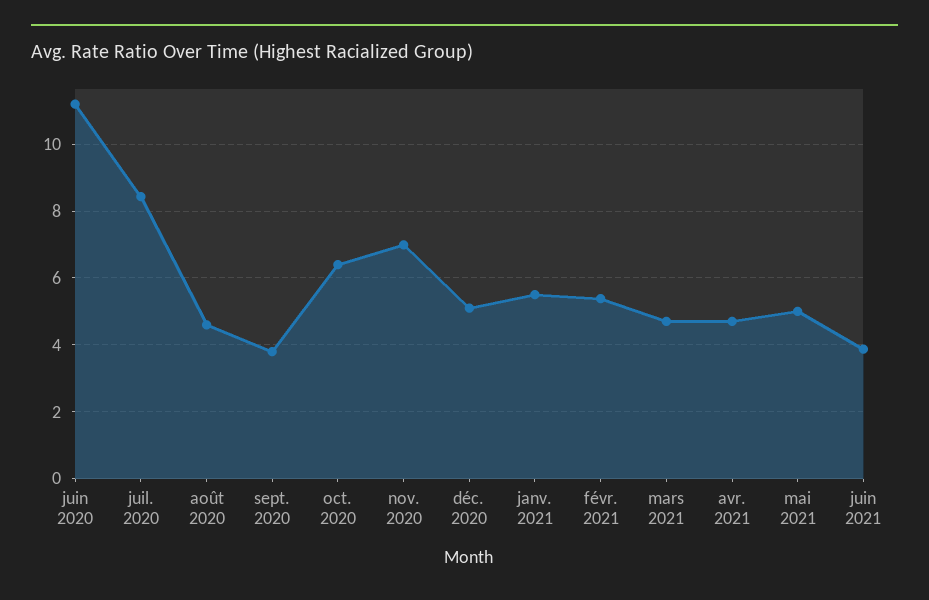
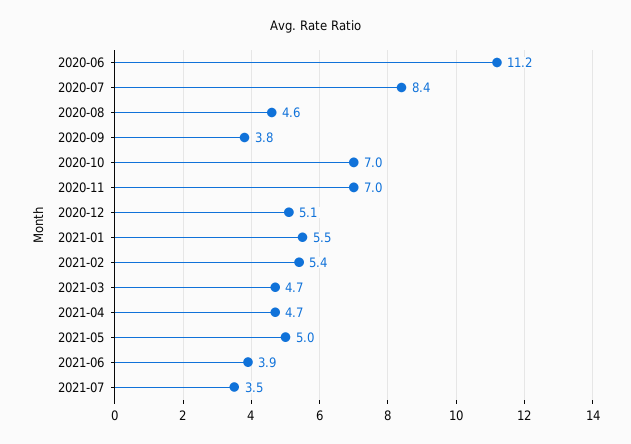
oct. 2020: 6.4 -> 7
2021-07: none -> 3.5

